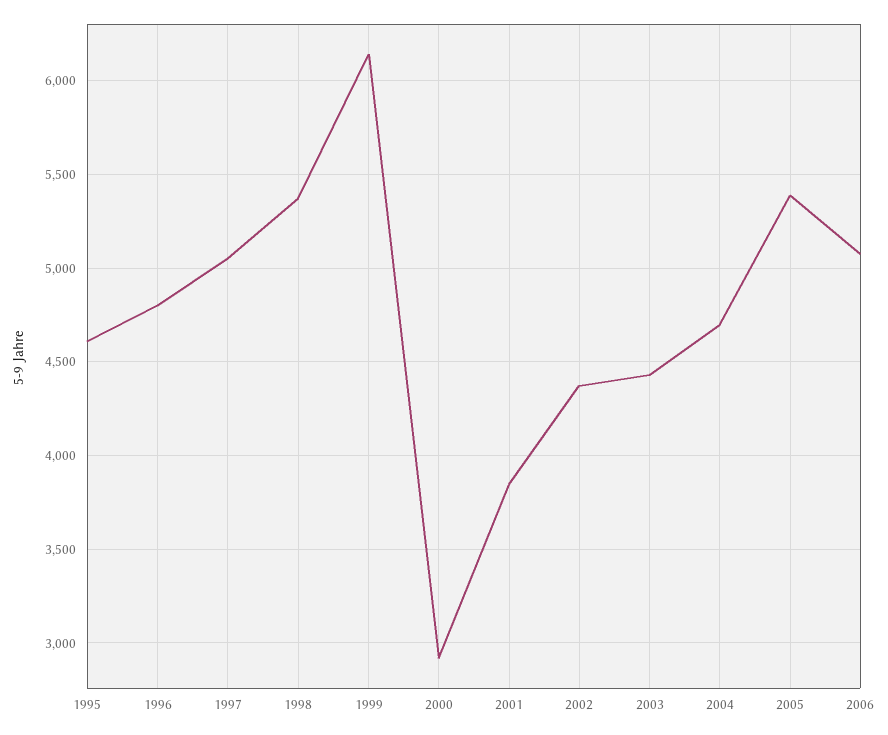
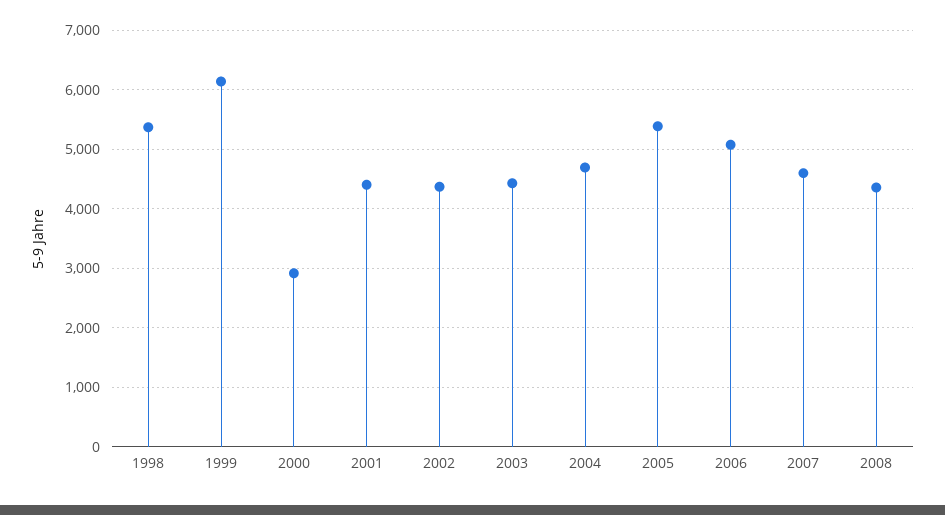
1995: 4600 -> none
1996: 4800 -> none
1997: 5050 -> none
2001: 3850 -> 4400
2007: none -> 4600
2008: none -> 4400

